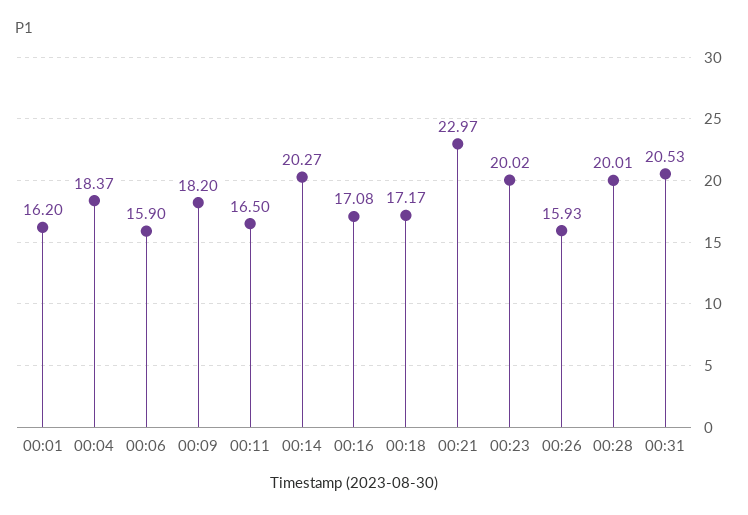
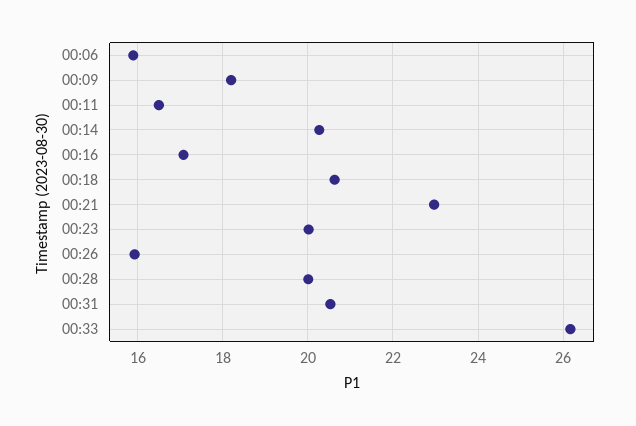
00:01: 16.2 -> none
00:04: 18.37 -> none
00:18: 17.17 -> 20.6
00:33: none -> 26.2

